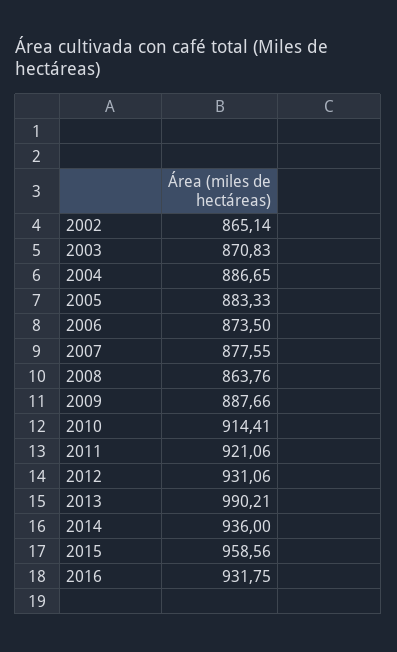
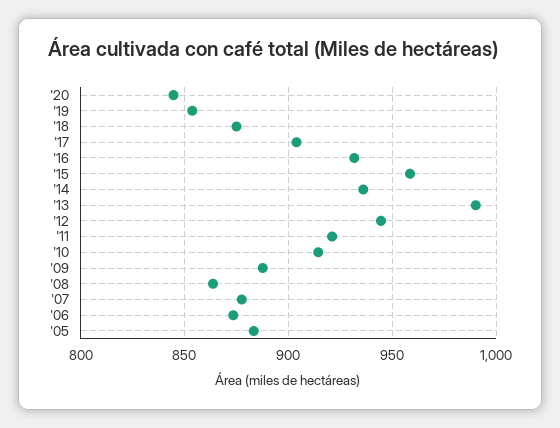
2002: 865.14 -> none
2003: 870.83 -> none
2004: 886.65 -> none
2012: 931.06 -> 945
'20: none -> 845
'19: none -> 855
'18: none -> 875
'17: none -> 905

